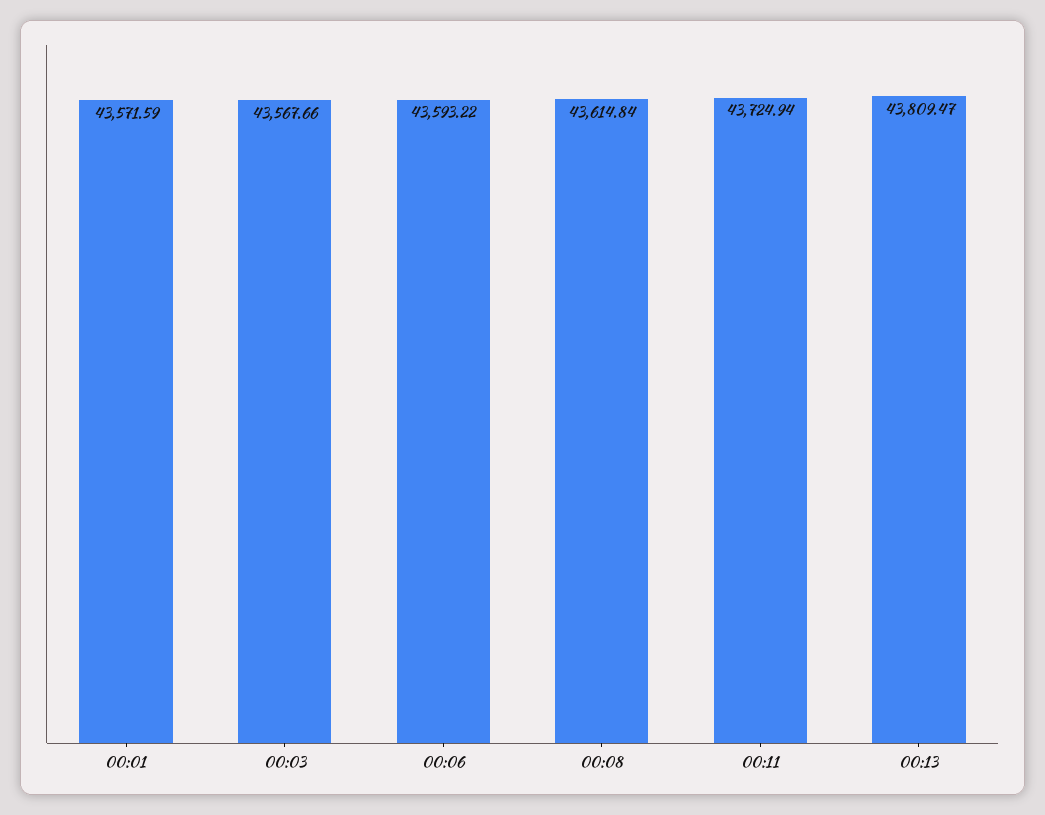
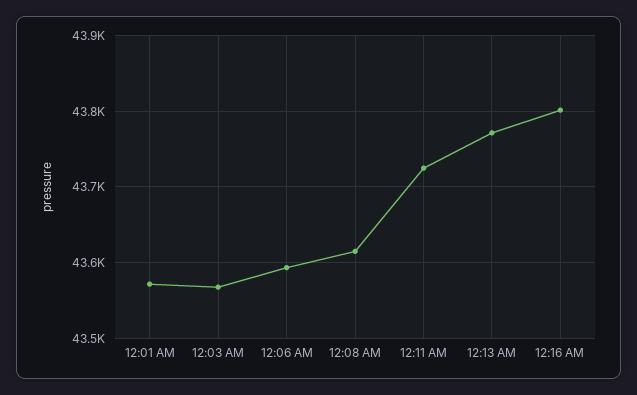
00:13: 43809.47 -> 43770
12:16 AM: none -> 43800

